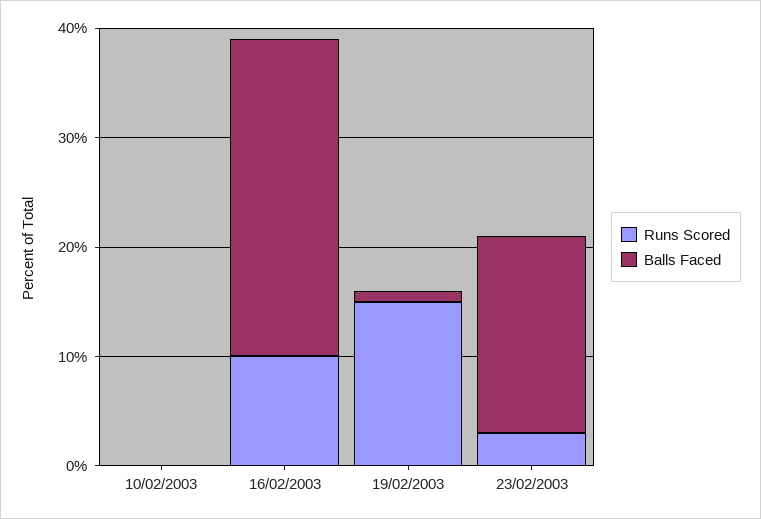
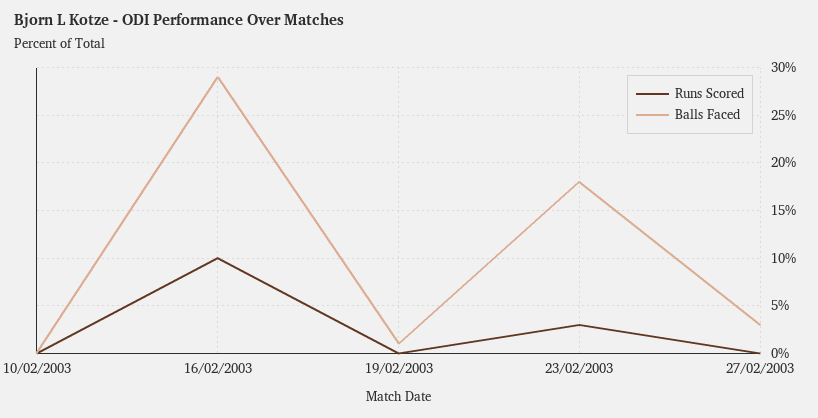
Runs Scored, 19/02/2003: 15 -> 0
Runs Scored, 27/02/2003: none -> 0
Balls Faced, 27/02/2003: none -> 3

